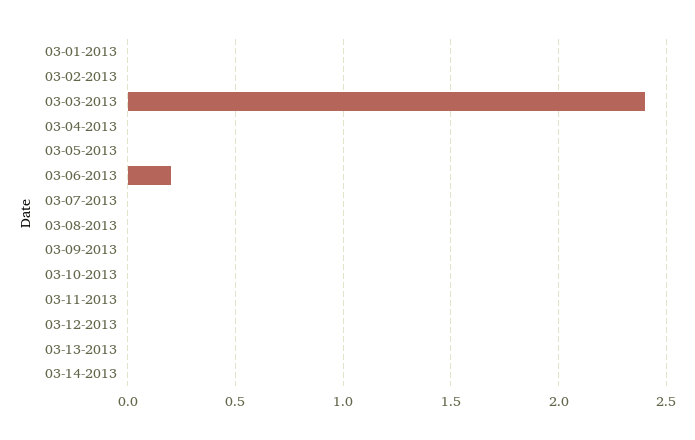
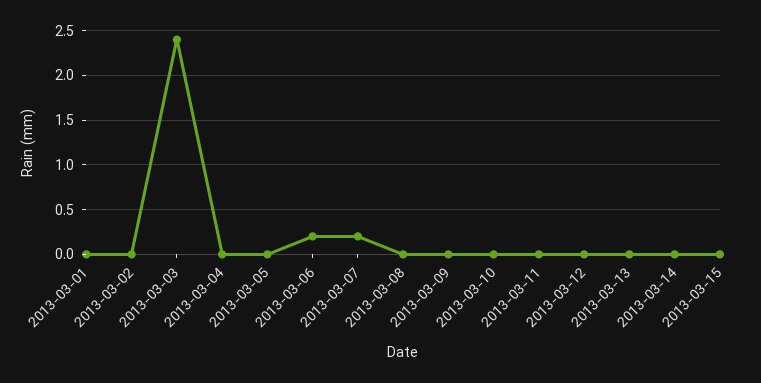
03-07-2013: 0 -> 0.2
2013-03-15: none -> 0

